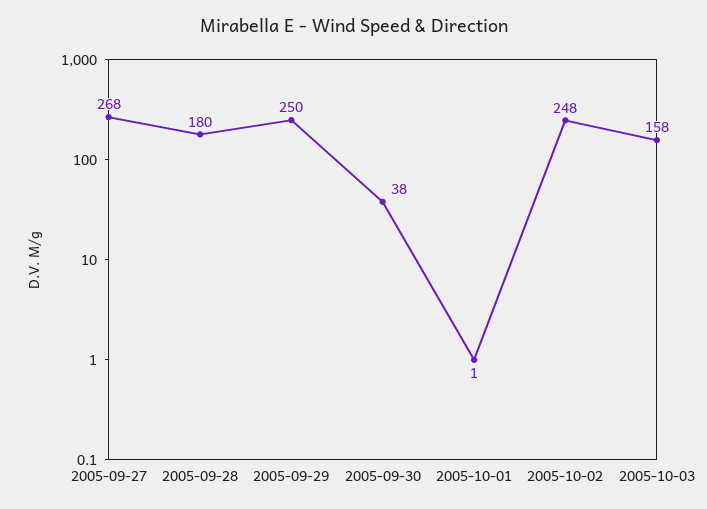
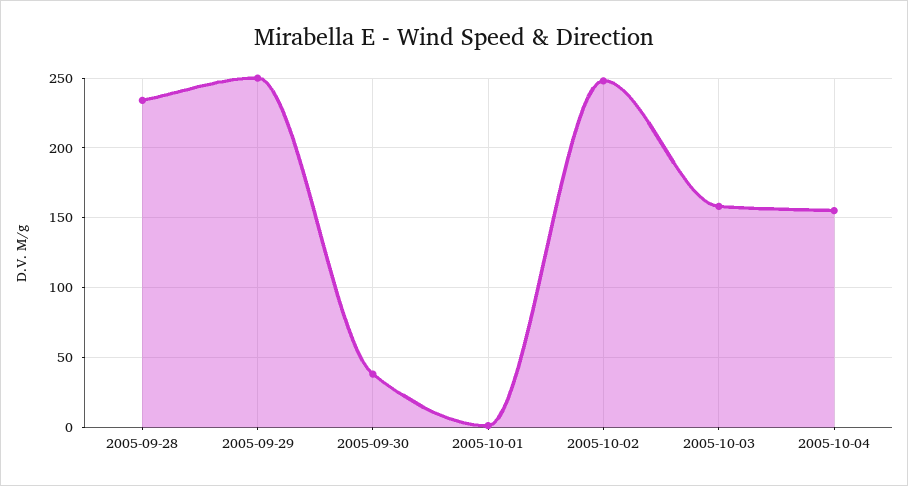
2005-09-27: 268 -> none
2005-09-28: 180 -> 235
2005-10-04: none -> 155

